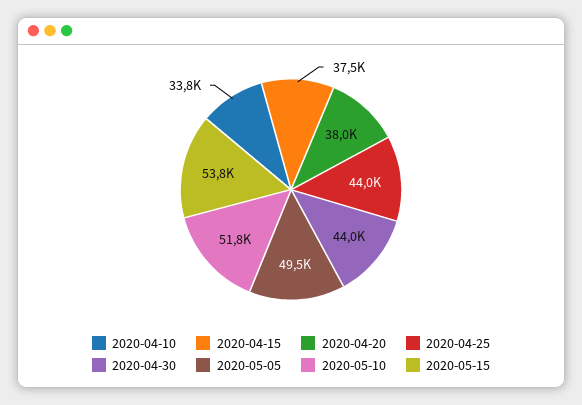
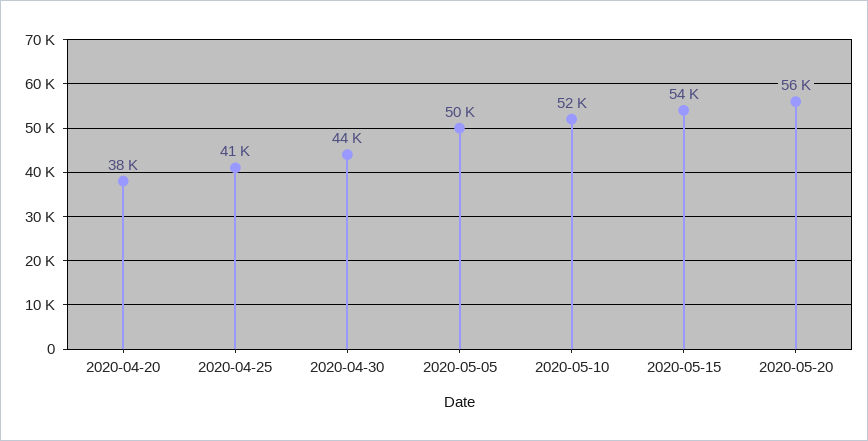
2020-04-10: 33800 -> none
2020-04-15: 37500 -> none
2020-04-25: 44000 -> 41000
2020-05-20: none -> 56000

